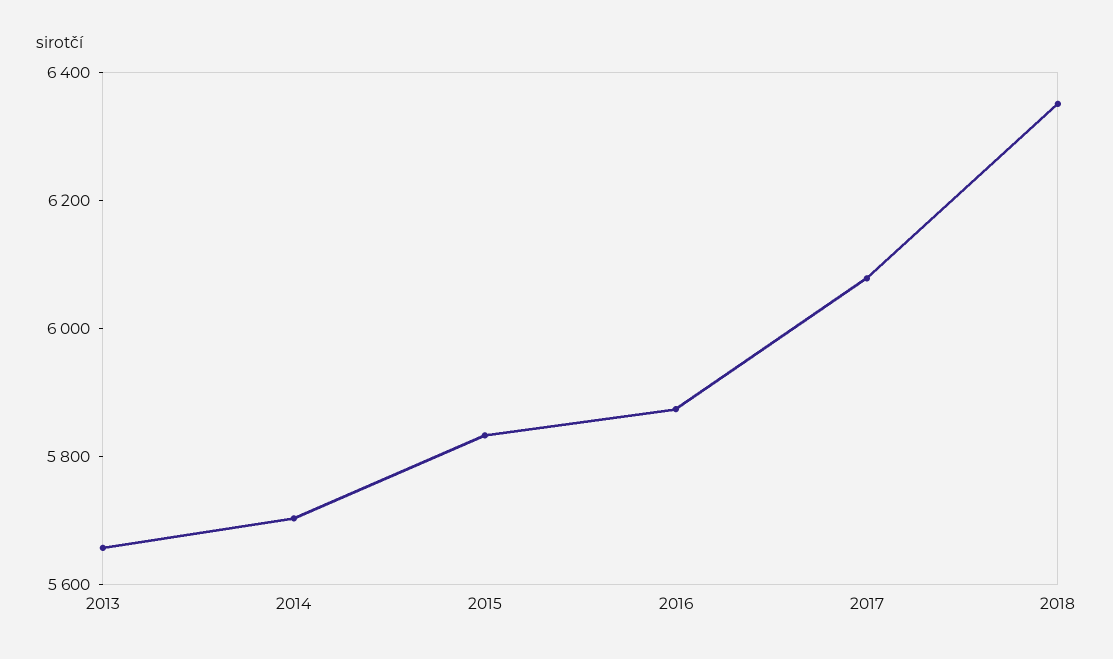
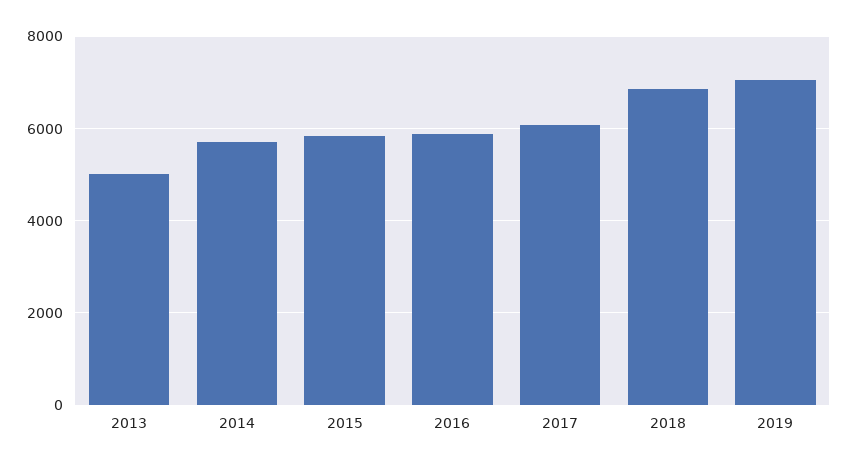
2013: 5650 -> 5000
2018: 6350 -> 6800
2019: none -> 7000

